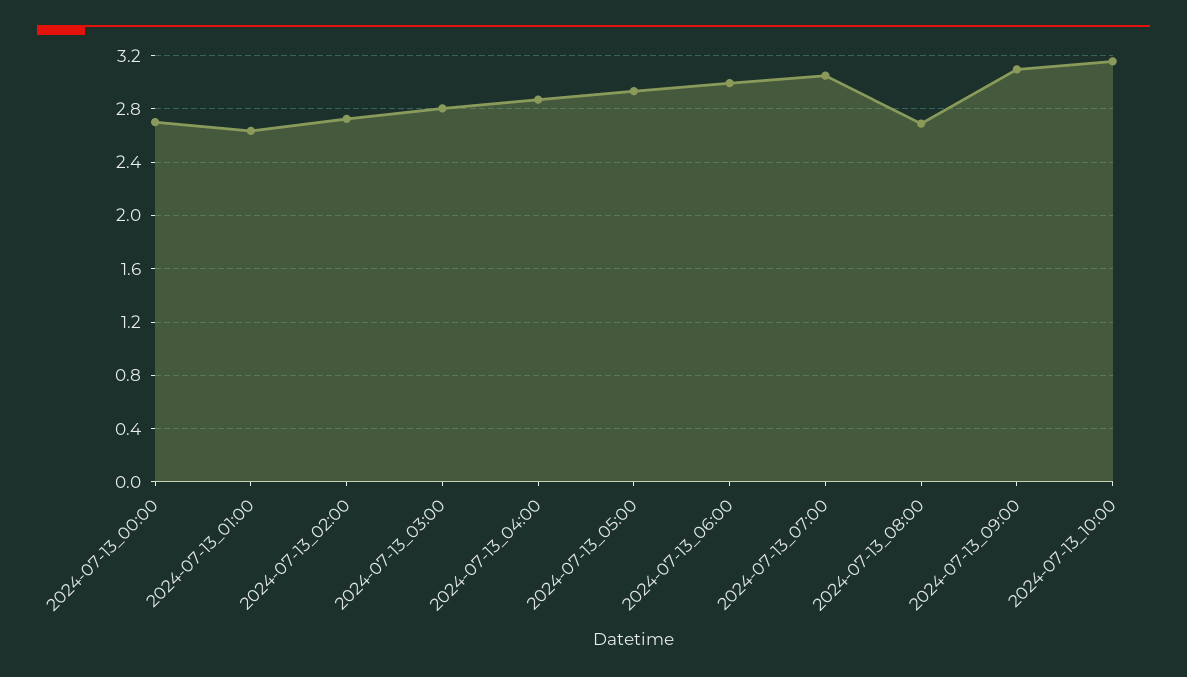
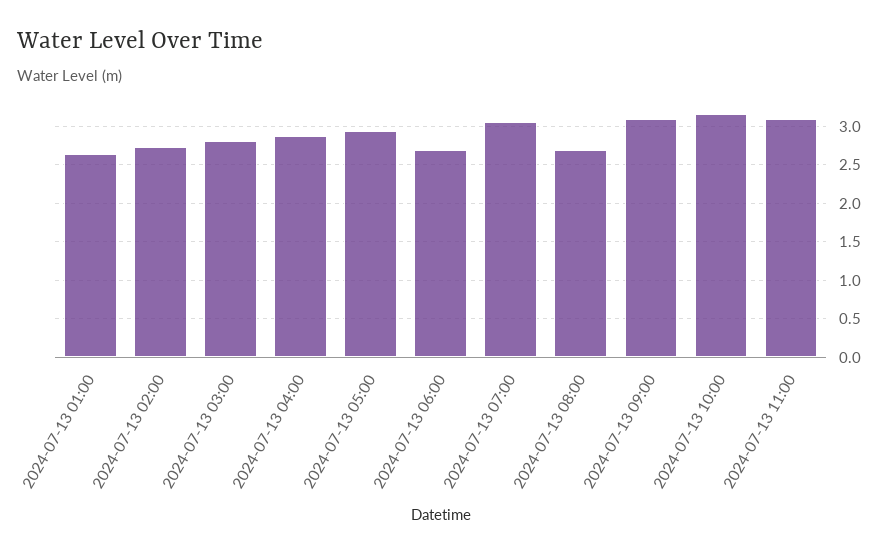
2024-07-13_00:00: 2.7 -> none
2024-07-13_06:00: 3 -> 2.7
2024-07-13 11:00: none -> 3.1

